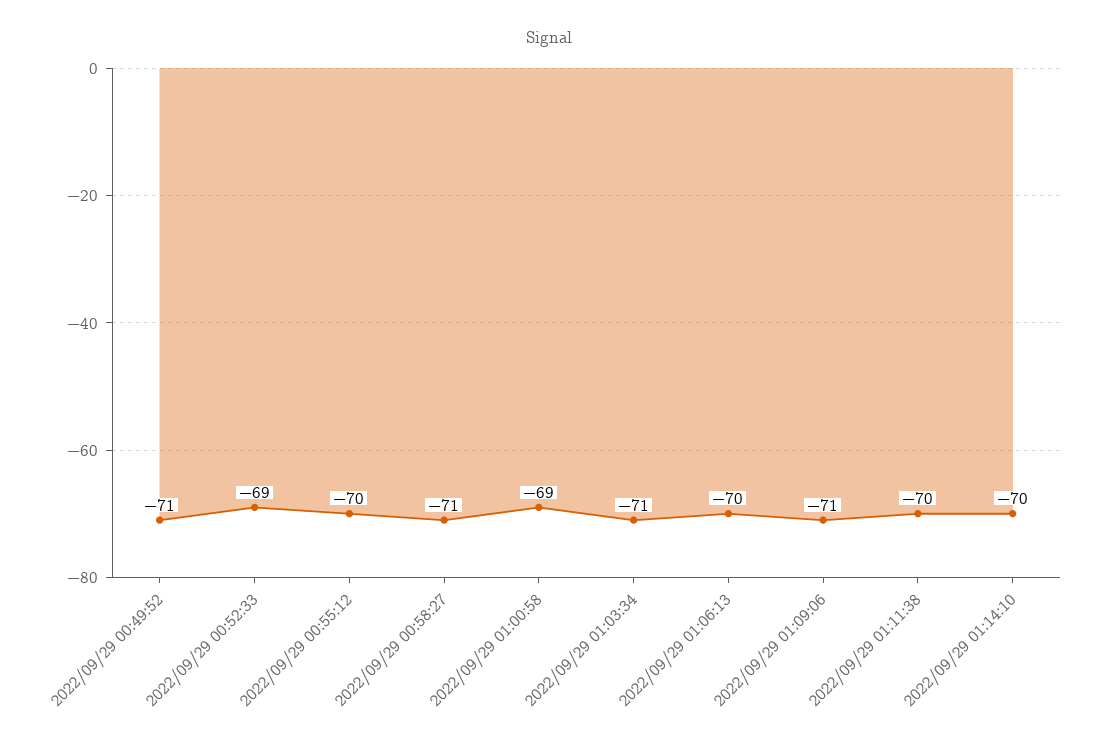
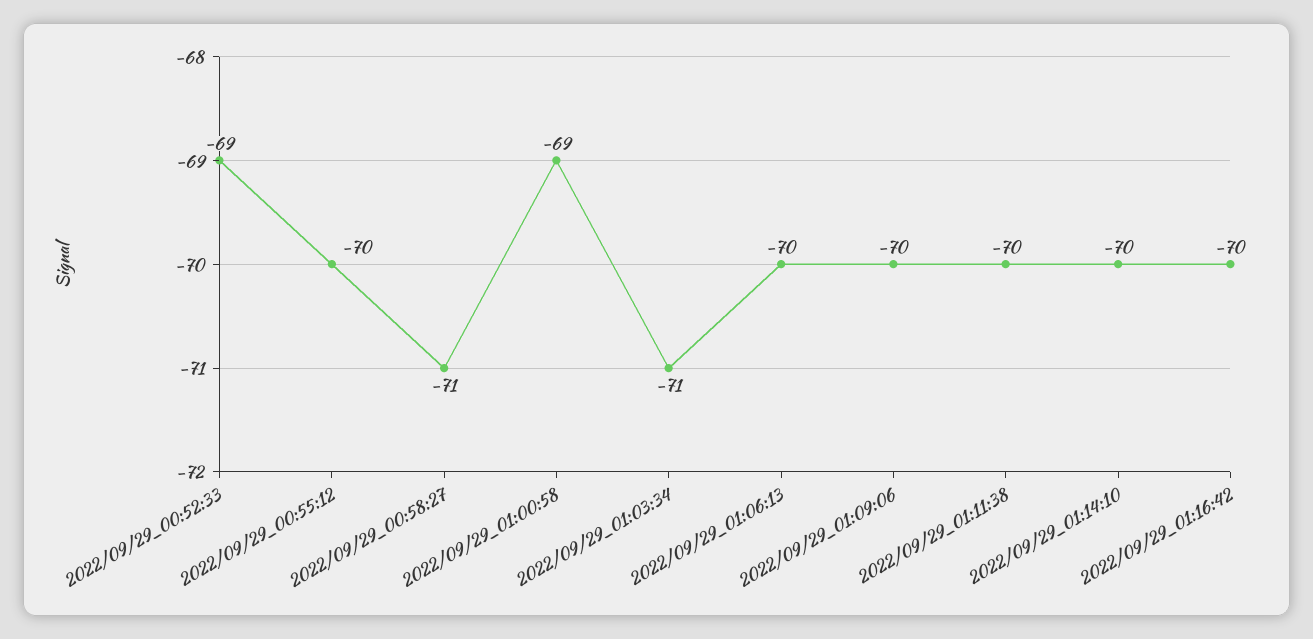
2022/09/29 00:49:52: -71 -> none
2022/09/29 01:09:06: -71 -> -70
2022/09/29_01:16:42: none -> -70

